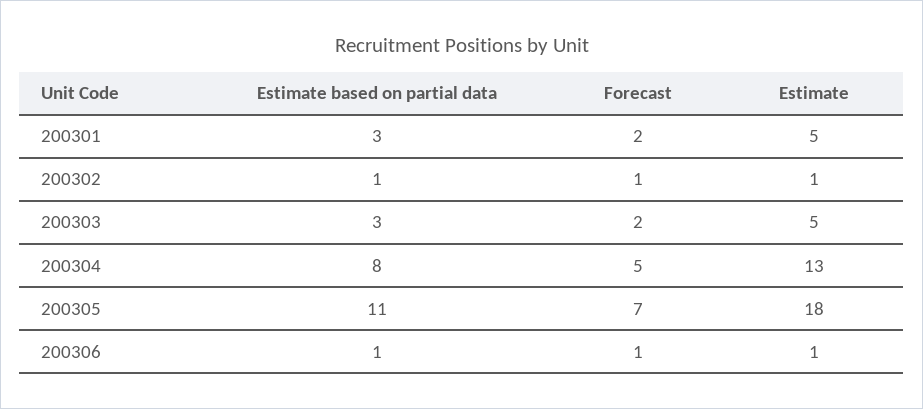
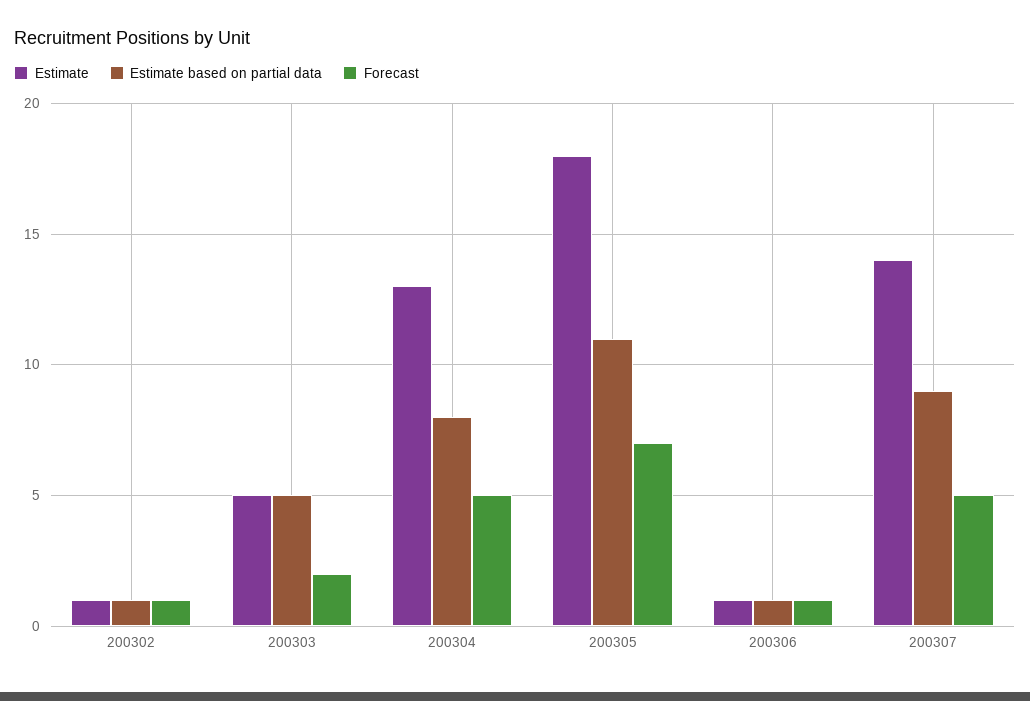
Estimate based on partial data, 200301: 3 -> none
Forecast, 200301: 2 -> none
Estimate, 200301: 5 -> none
Estimate based on partial data, 200303: 3 -> 5
Estimate, 200307: none -> 14
Estimate based on partial data, 200307: none -> 9
Forecast, 200307: none -> 5

